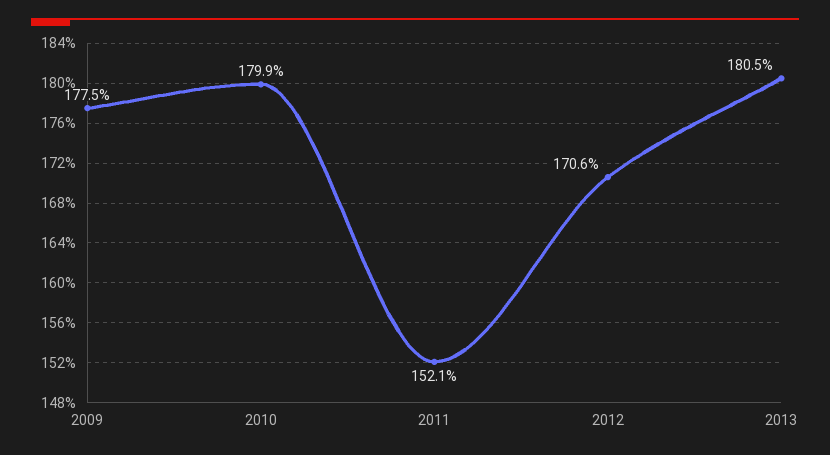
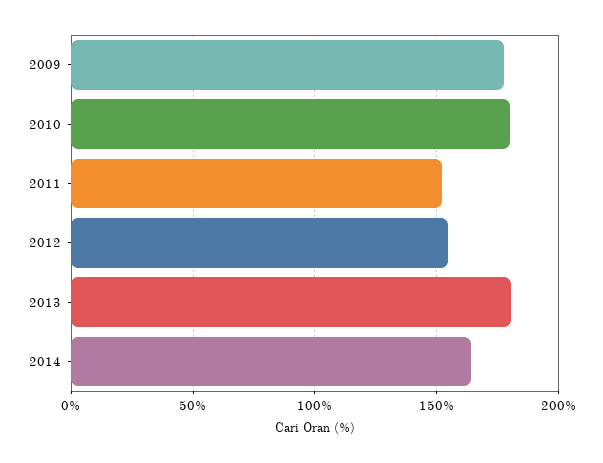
2012: 170.6 -> 155
2014: none -> 165

